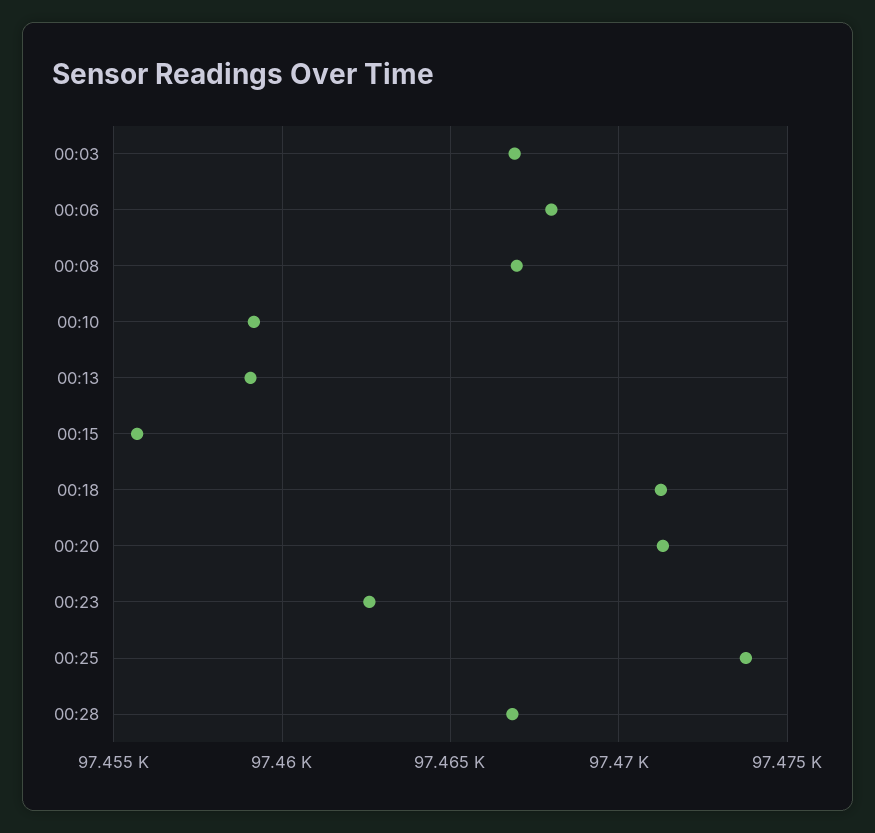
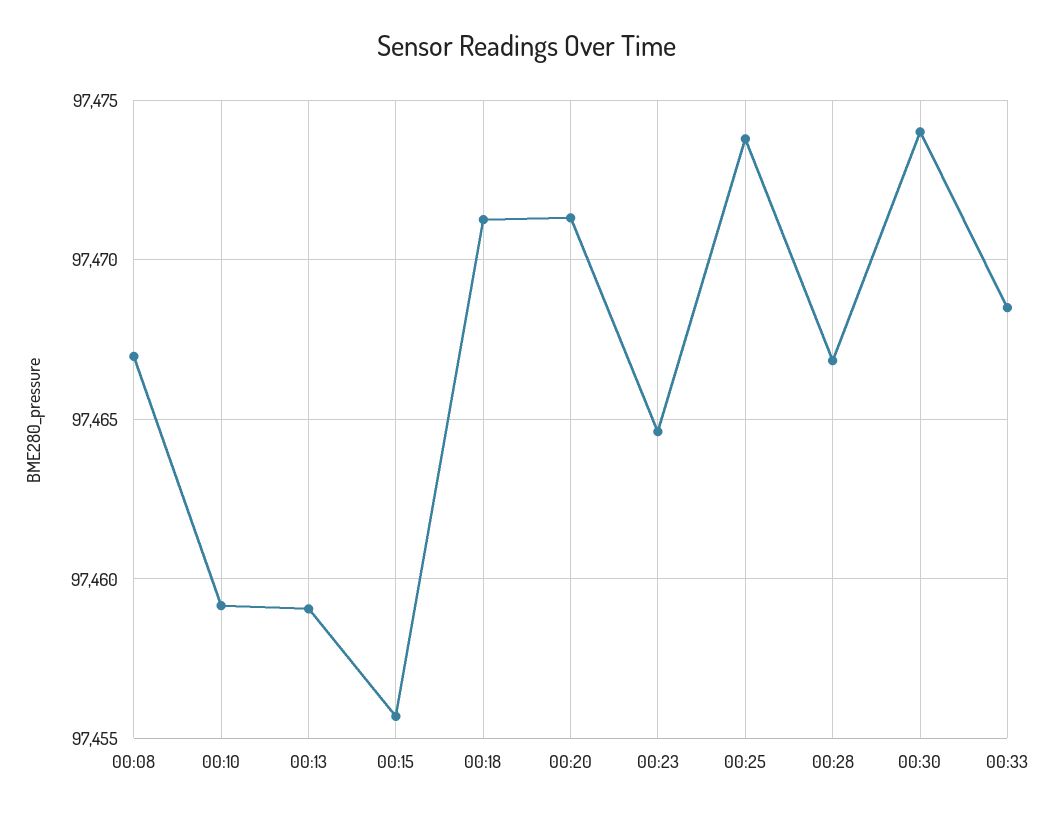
00:03: 97467 -> none
00:06: 97468 -> none
00:23: 97462.5 -> 97464.5
00:30: none -> 97474
00:33: none -> 97468.5

